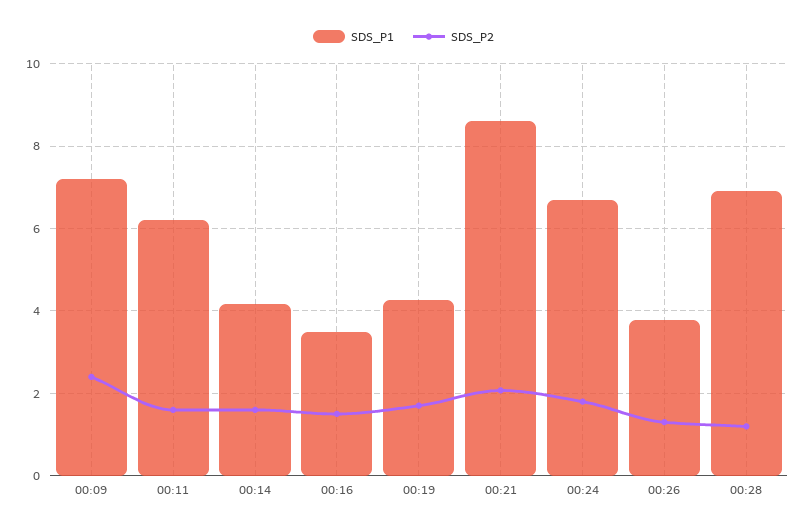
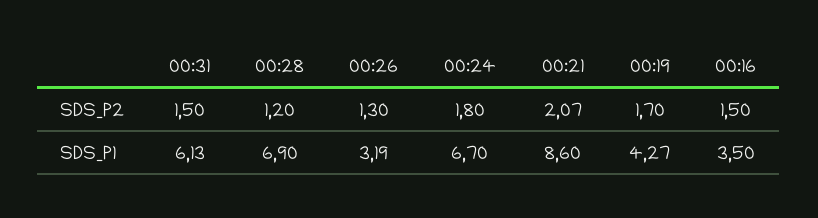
SDS_P1, 00:09: 7.2 -> none
SDS_P2, 00:09: 2.4 -> none
SDS_P1, 00:11: 6.2 -> none
SDS_P2, 00:11: 1.6 -> none
SDS_P1, 00:14: 4.2 -> none
SDS_P2, 00:14: 1.6 -> none
SDS_P1, 00:26: 3.8 -> 3.19
SDS_P2, 00:31: none -> 1.5
SDS_P1, 00:31: none -> 6.13

